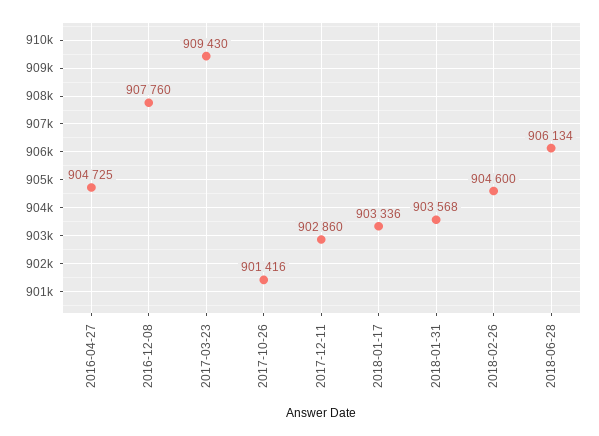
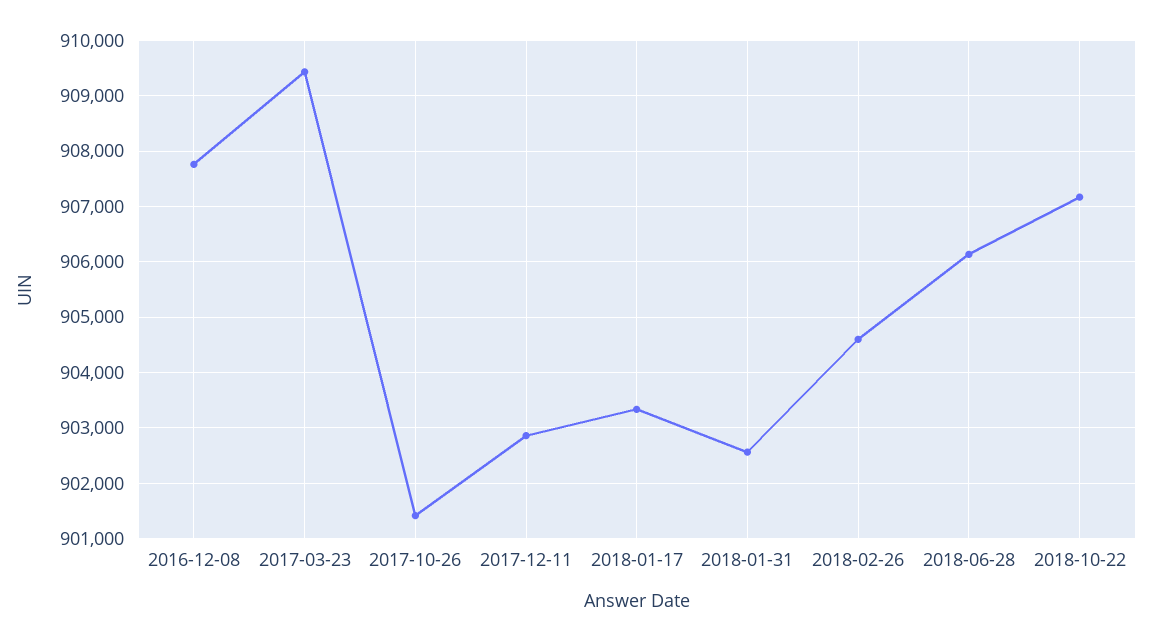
2016-04-27: 904725 -> none
2018-01-31: 903568 -> 902600
2018-10-22: none -> 907200

